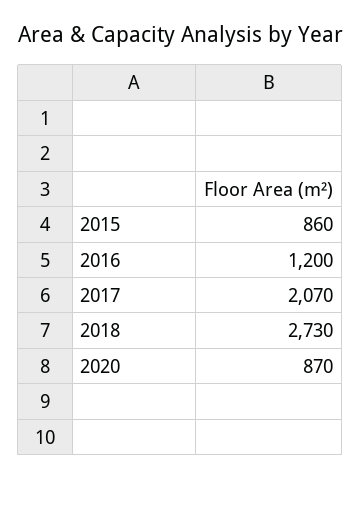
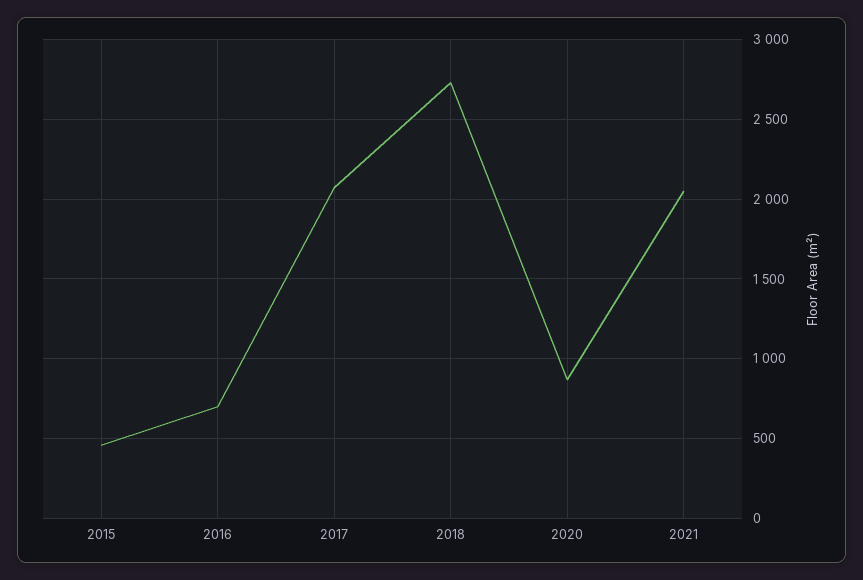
2015: 860 -> 450
2016: 1200 -> 700
2021: none -> 2050

